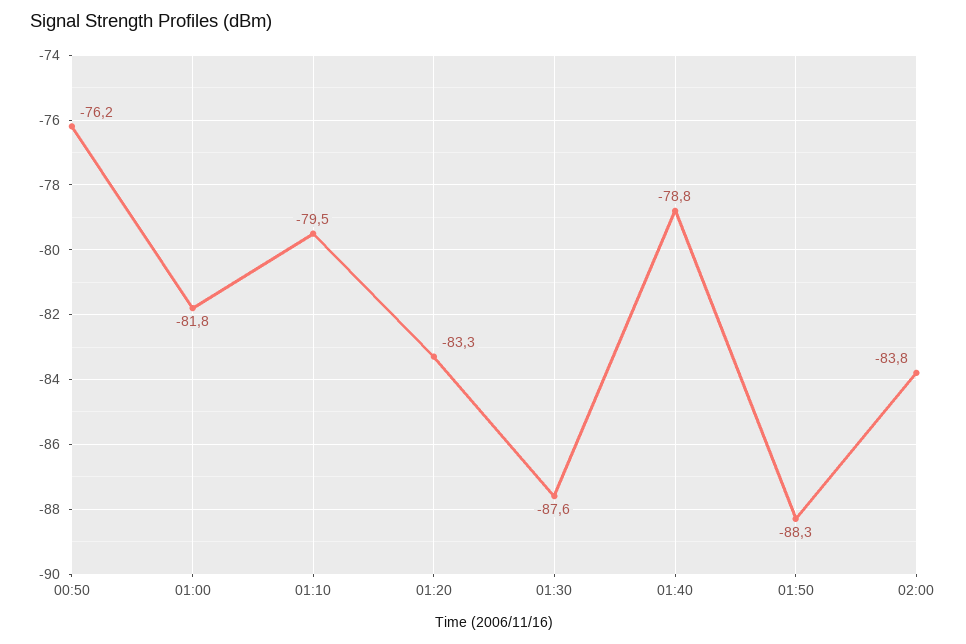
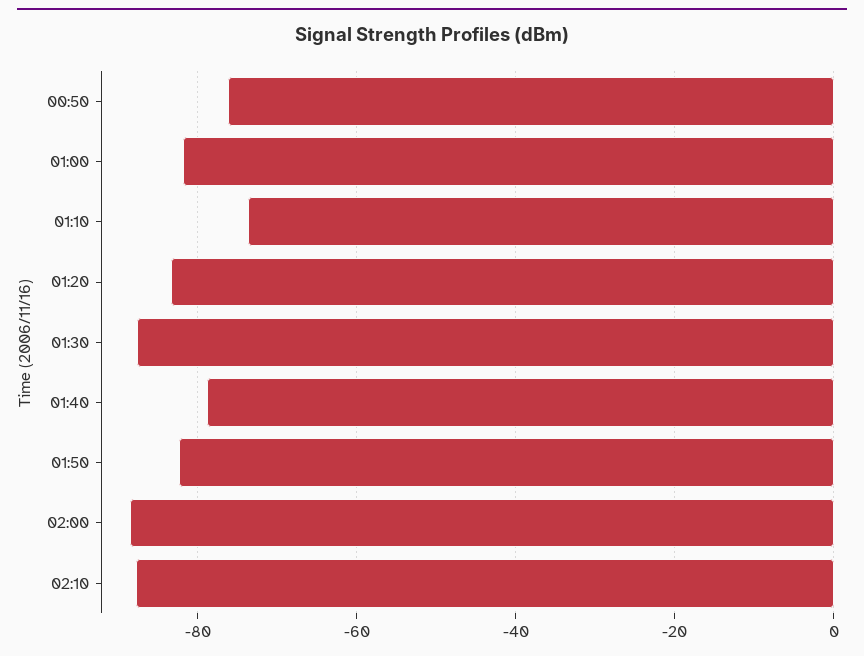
01:10: -79.5 -> -74
01:50: -88.3 -> -82
02:00: -83.8 -> -88
02:10: none -> -88

